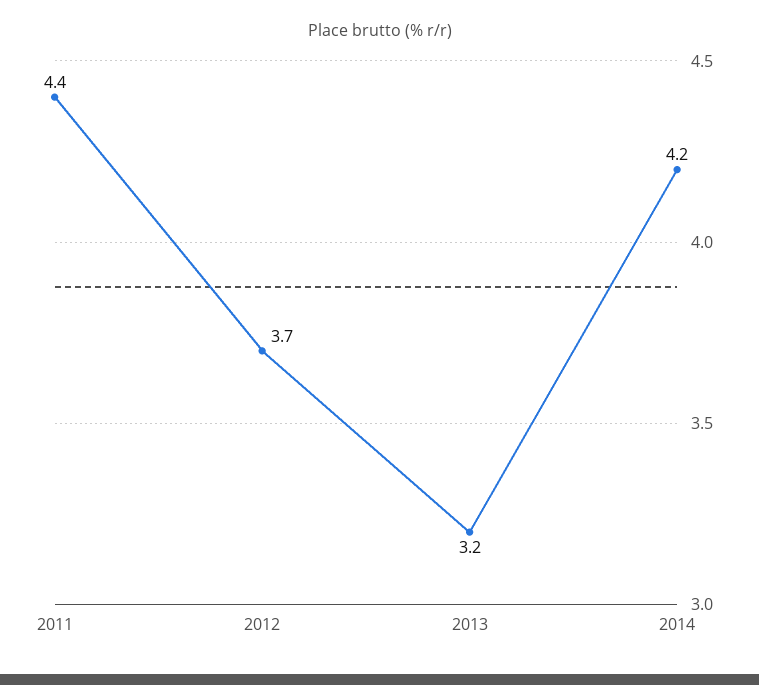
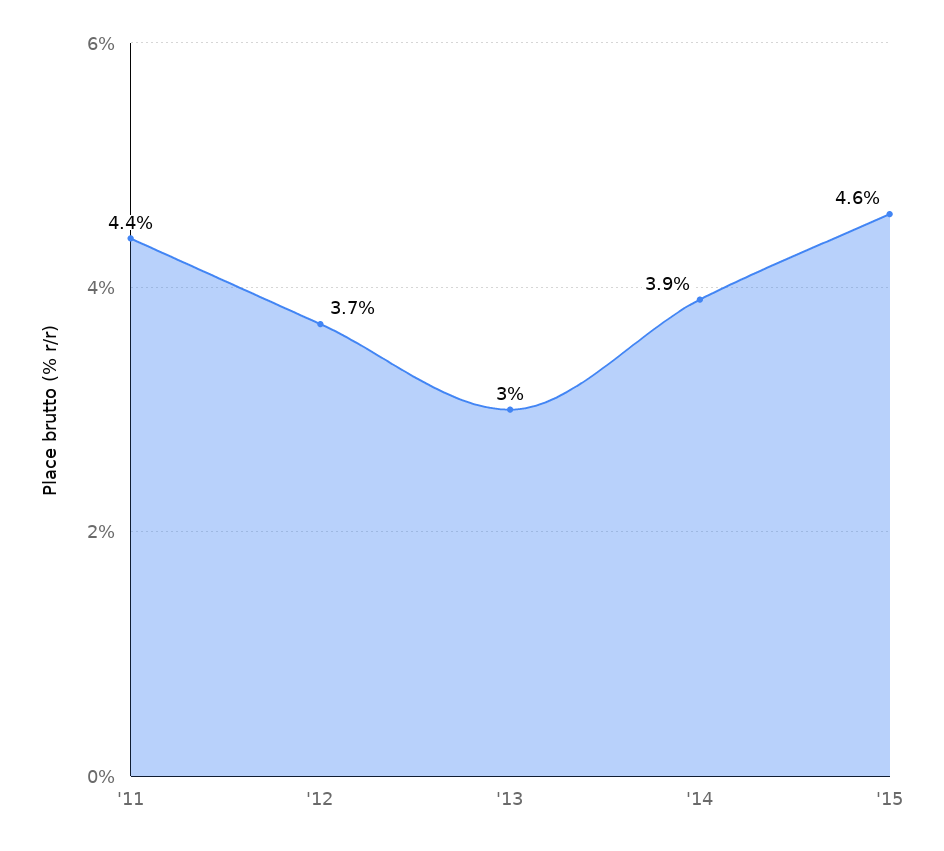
2013: 3.2 -> 3
2014: 4.2 -> 3.9
'15: none -> 4.6

